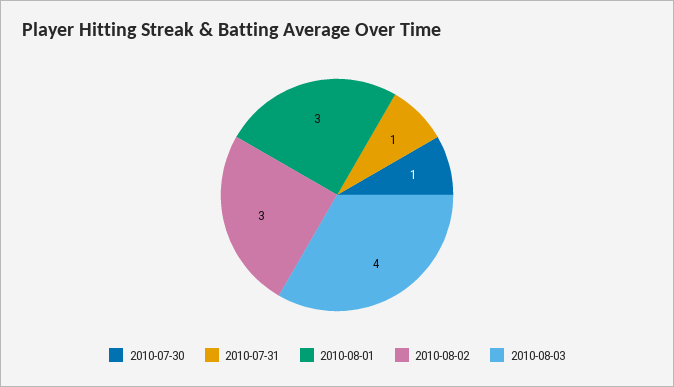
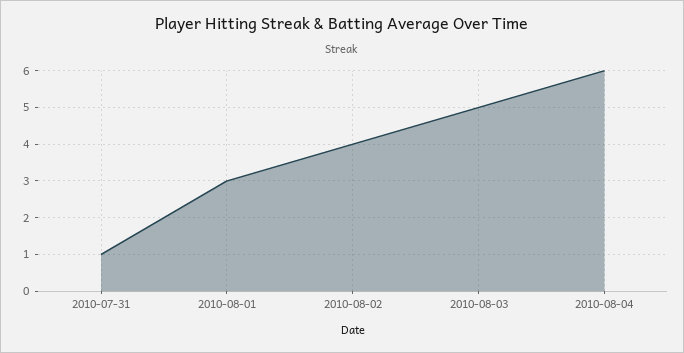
2010-07-30: 1 -> none
2010-08-02: 3 -> 4
2010-08-03: 4 -> 5
2010-08-04: none -> 6

